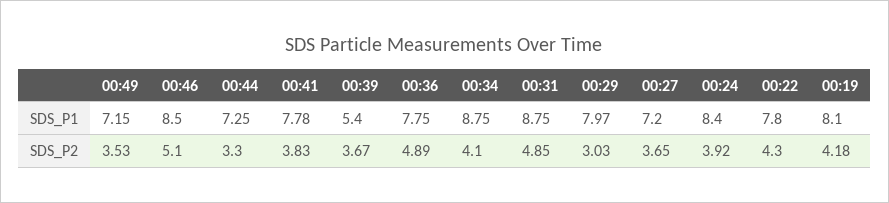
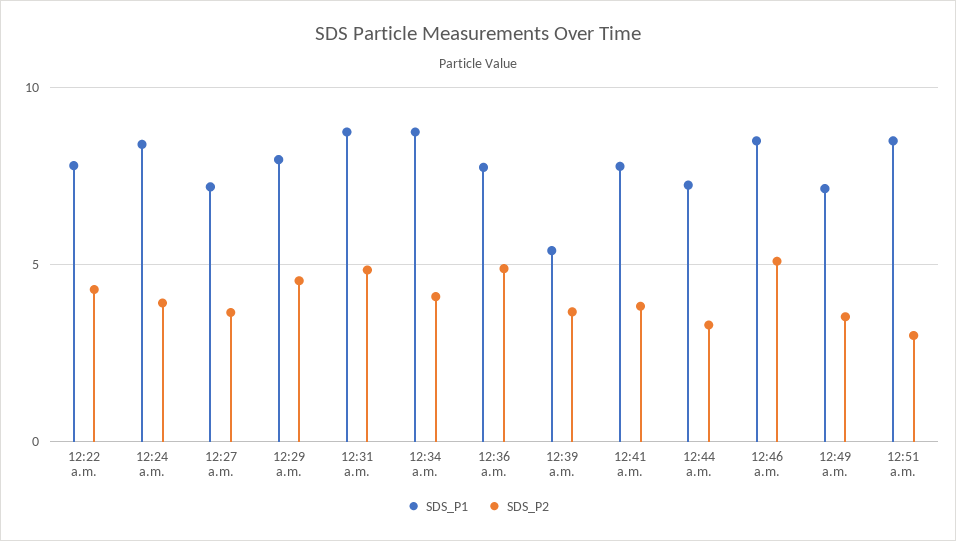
SDS_P1, 00:19: 8.1 -> none
SDS_P2, 00:29: 3.03 -> 4.5
SDS_P2, 00:19: 4.18 -> none
SDS_P1, 12:51 a.m.: none -> 8.5
SDS_P2, 12:51 a.m.: none -> 3

